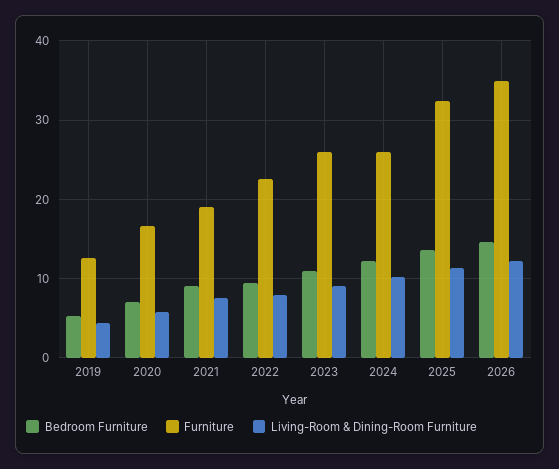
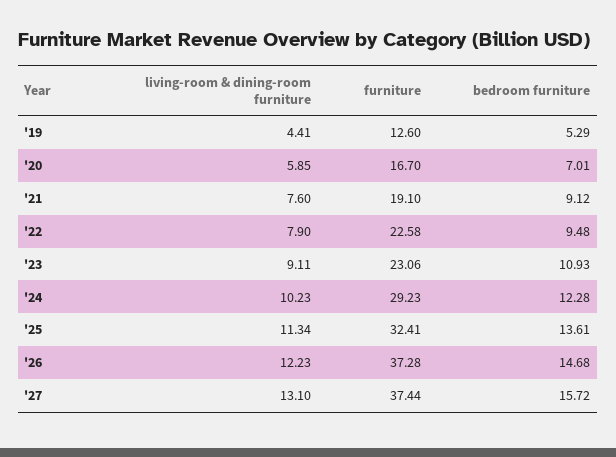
Furniture, 2023: 26 -> 23.06
Furniture, 2024: 26 -> 29.23
Furniture, 2026: 35 -> 37.28
Living-Room & Dining-Room Furniture, '27: none -> 13.1
Furniture, '27: none -> 37.44
Bedroom Furniture, '27: none -> 15.72

